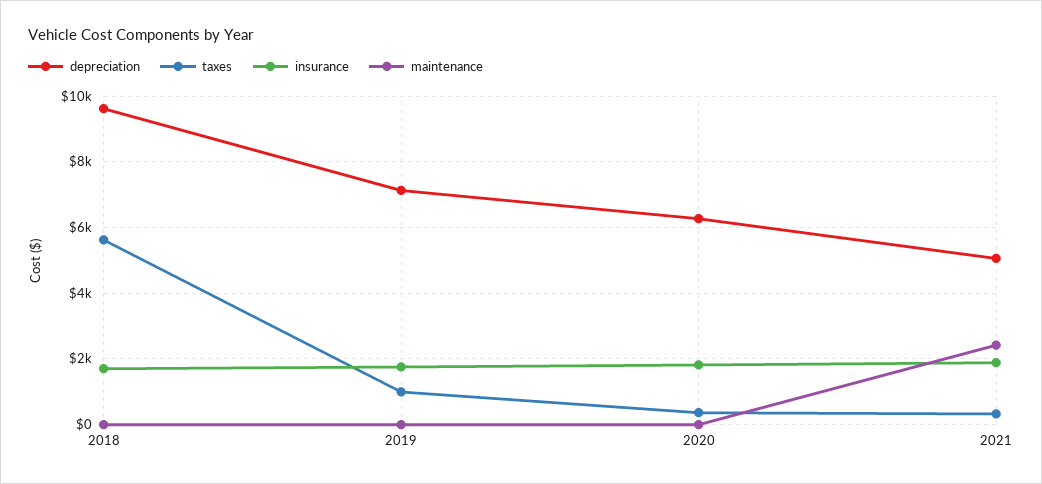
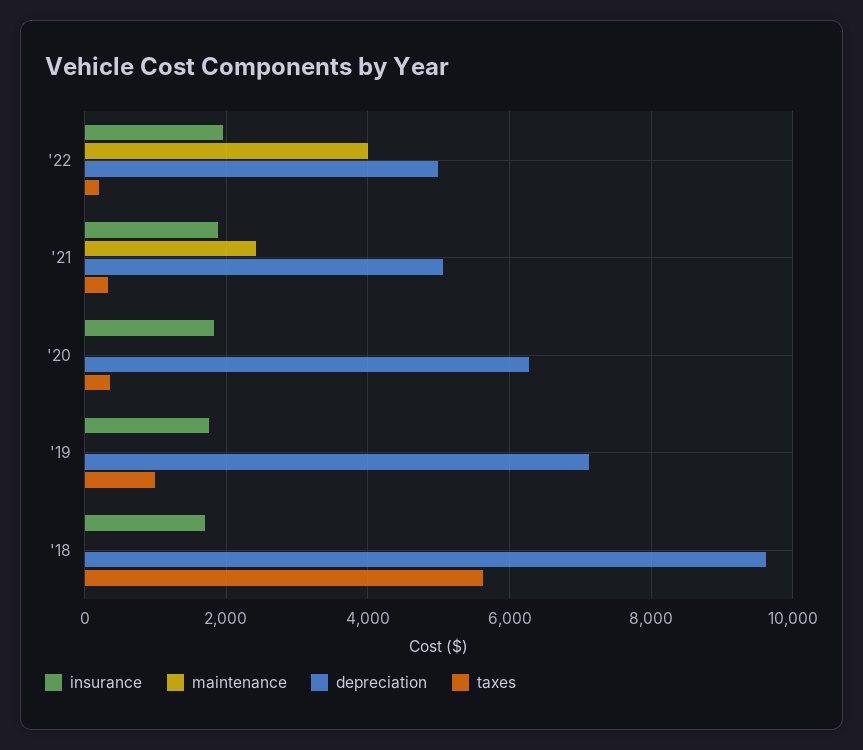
insurance, '22: none -> 2000
maintenance, '22: none -> 4000
depreciation, '22: none -> 5000
taxes, '22: none -> 200

